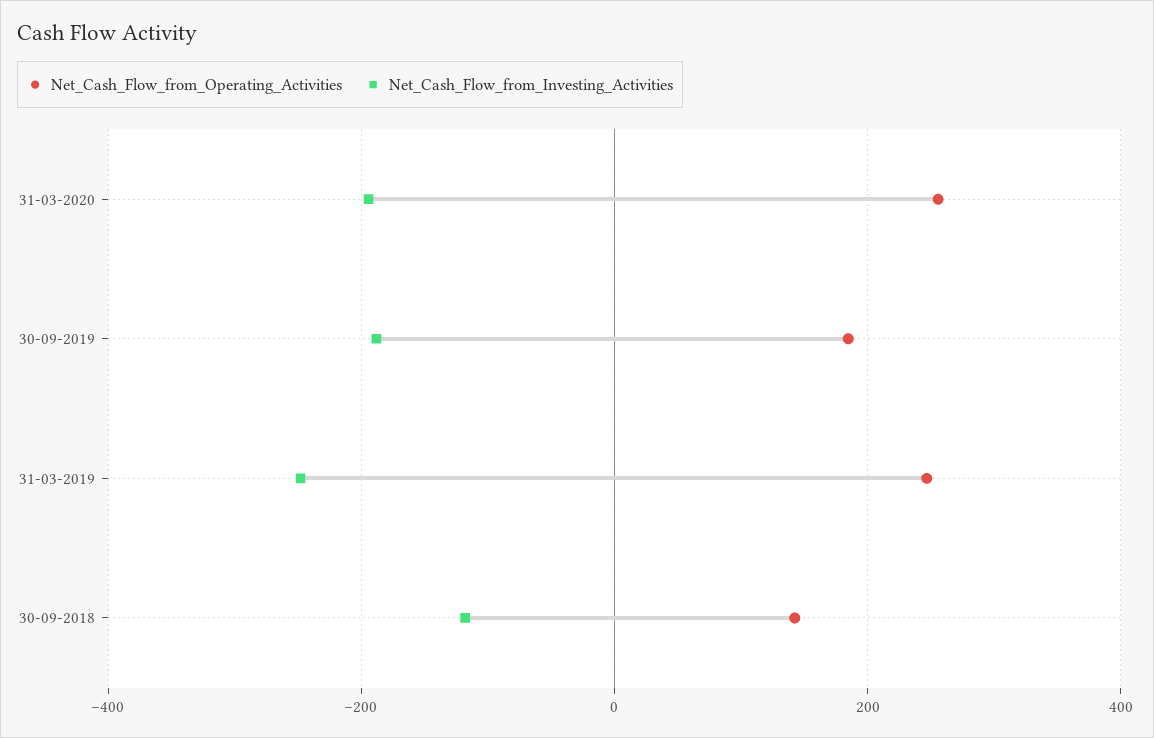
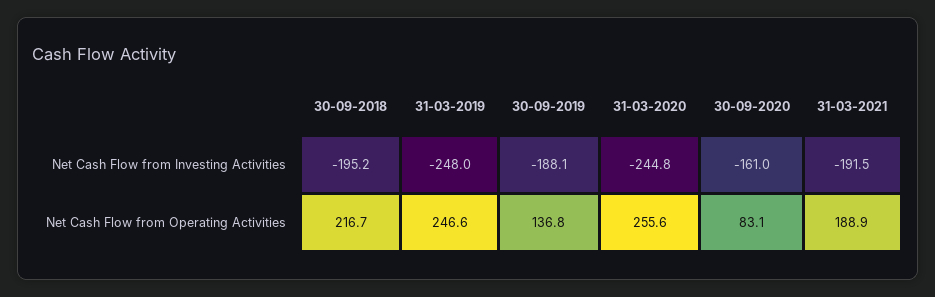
Net_Cash_Flow_from_Investing_Activities, 31-03-2020: -200 -> -244.8
Net_Cash_Flow_from_Operating_Activities, 30-09-2019: 180 -> 136.8
Net_Cash_Flow_from_Operating_Activities, 30-09-2018: 140 -> 216.7
Net_Cash_Flow_from_Investing_Activities, 30-09-2018: -120 -> -195.2
Net_Cash_Flow_from_Investing_Activities, 30-09-2020: none -> -161
Net_Cash_Flow_from_Investing_Activities, 31-03-2021: none -> -191.5
Net_Cash_Flow_from_Operating_Activities, 30-09-2020: none -> 83.1
Net_Cash_Flow_from_Operating_Activities, 31-03-2021: none -> 188.9

